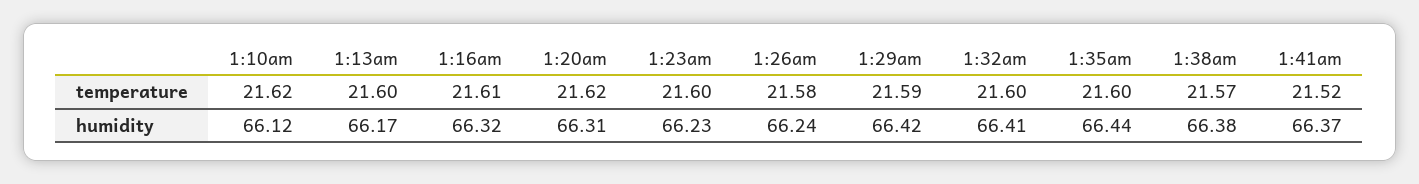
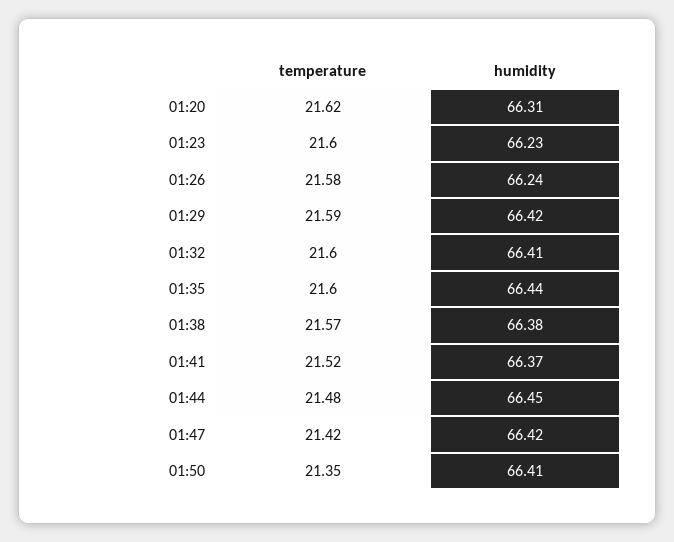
1:10am, temperature: 21.62 -> none
1:13am, temperature: 21.6 -> none
1:16am, temperature: 21.61 -> none
1:10am, humidity: 66.12 -> none
1:13am, humidity: 66.17 -> none
1:16am, humidity: 66.32 -> none
01:44, temperature: none -> 21.48
01:44, humidity: none -> 66.45
01:47, temperature: none -> 21.42
01:47, humidity: none -> 66.42
01:50, temperature: none -> 21.35
01:50, humidity: none -> 66.41

